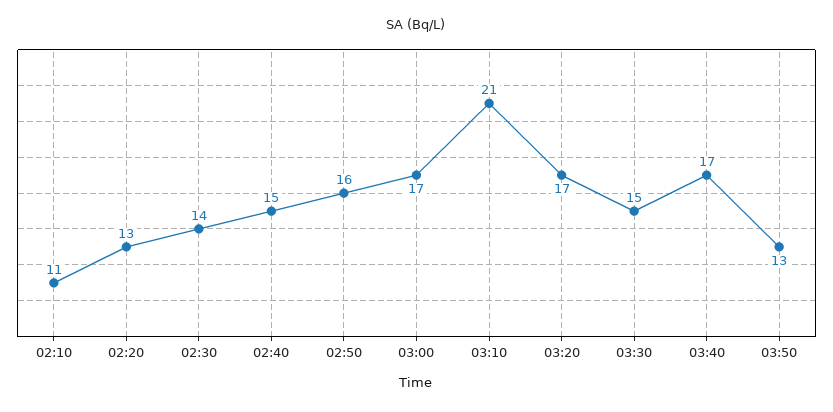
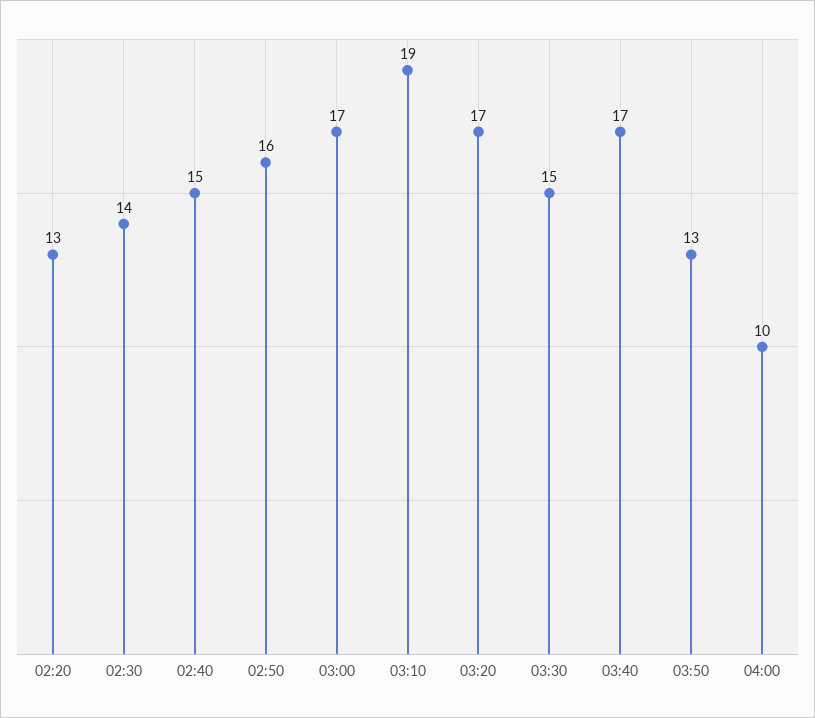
02:10: 11 -> none
03:10: 21 -> 19
04:00: none -> 10

